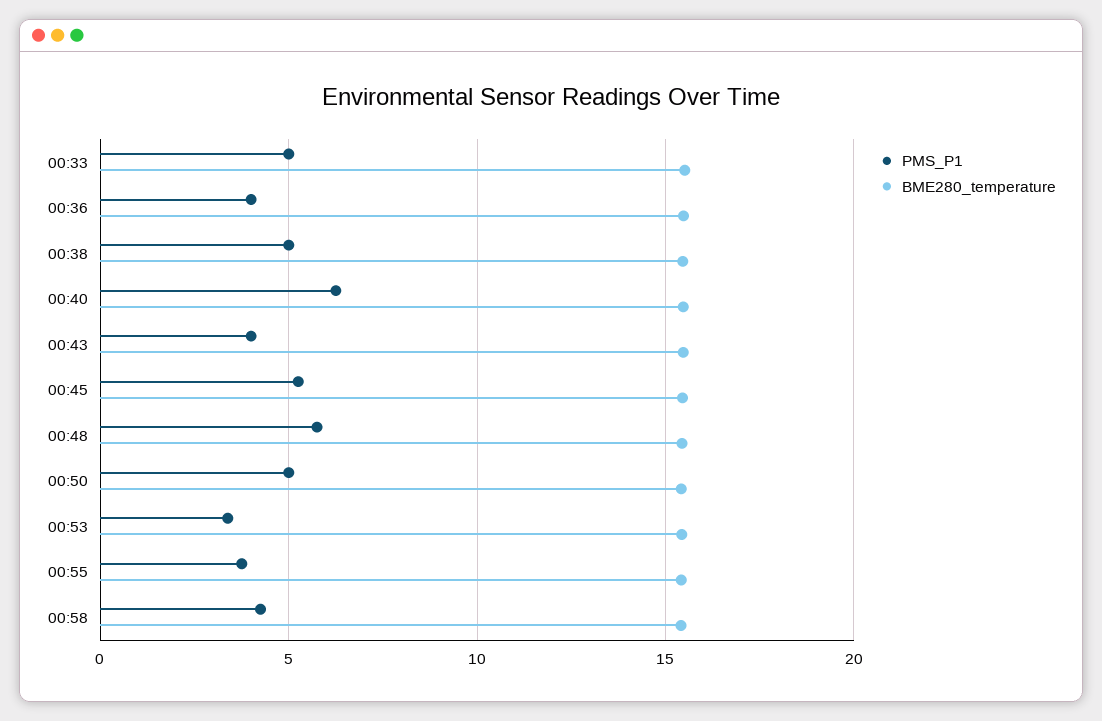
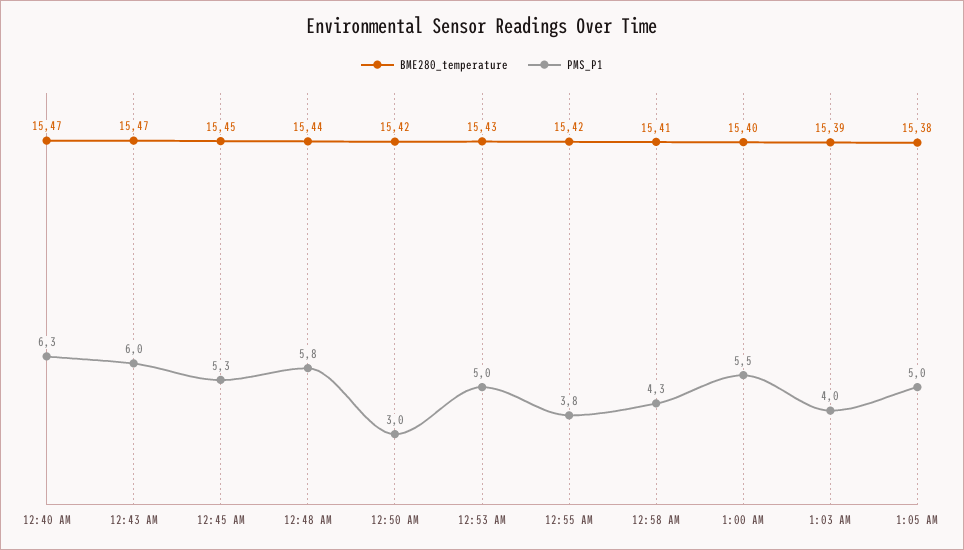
PMS_P1, 00:33: 5 -> none
BME280_temperature, 00:33: 15.5 -> none
PMS_P1, 00:36: 4 -> none
BME280_temperature, 00:36: 15.5 -> none
PMS_P1, 00:38: 5 -> none
BME280_temperature, 00:38: 15.5 -> none
PMS_P1, 00:43: 4 -> 6
PMS_P1, 00:50: 5 -> 3
PMS_P1, 00:53: 3.5 -> 5
BME280_temperature, 1:00 AM: none -> 15.4
PMS_P1, 1:00 AM: none -> 5.5
BME280_temperature, 1:03 AM: none -> 15.39
PMS_P1, 1:03 AM: none -> 4
BME280_temperature, 1:05 AM: none -> 15.38
PMS_P1, 1:05 AM: none -> 5

